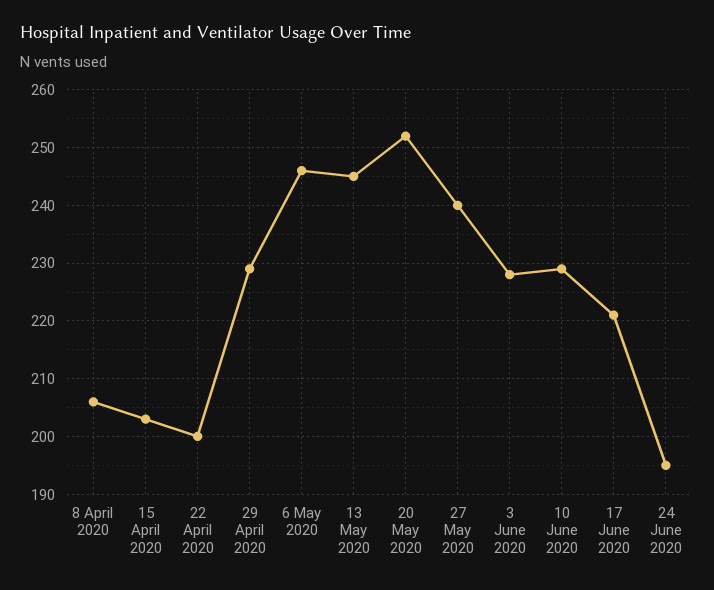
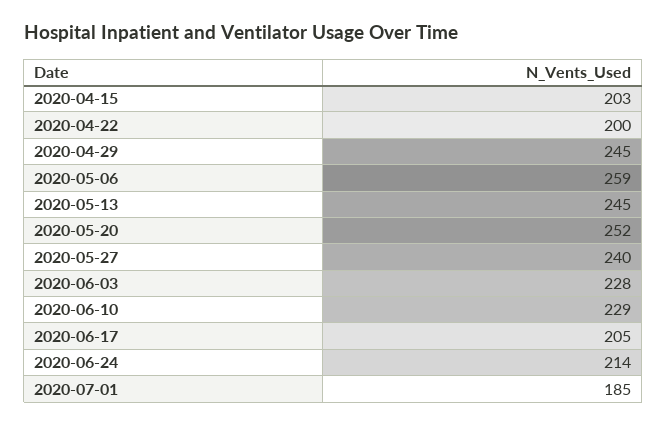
8 April 2020: 205 -> none
29 April 2020: 230 -> 245
6 May 2020: 245 -> 259
17 June 2020: 220 -> 205
24 June 2020: 195 -> 214
2020-07-01: none -> 185

